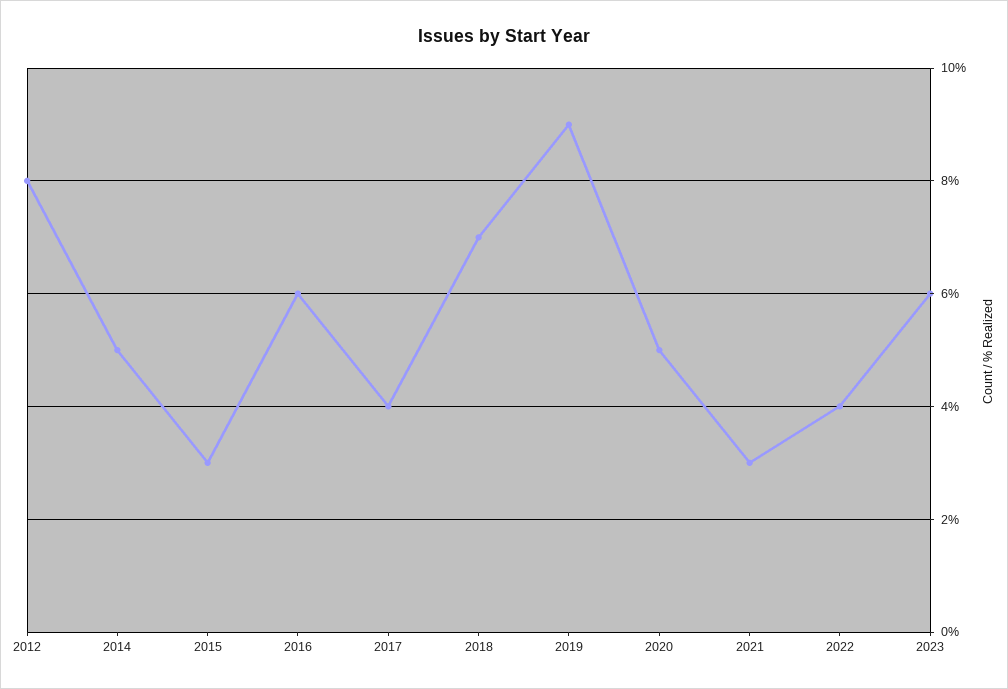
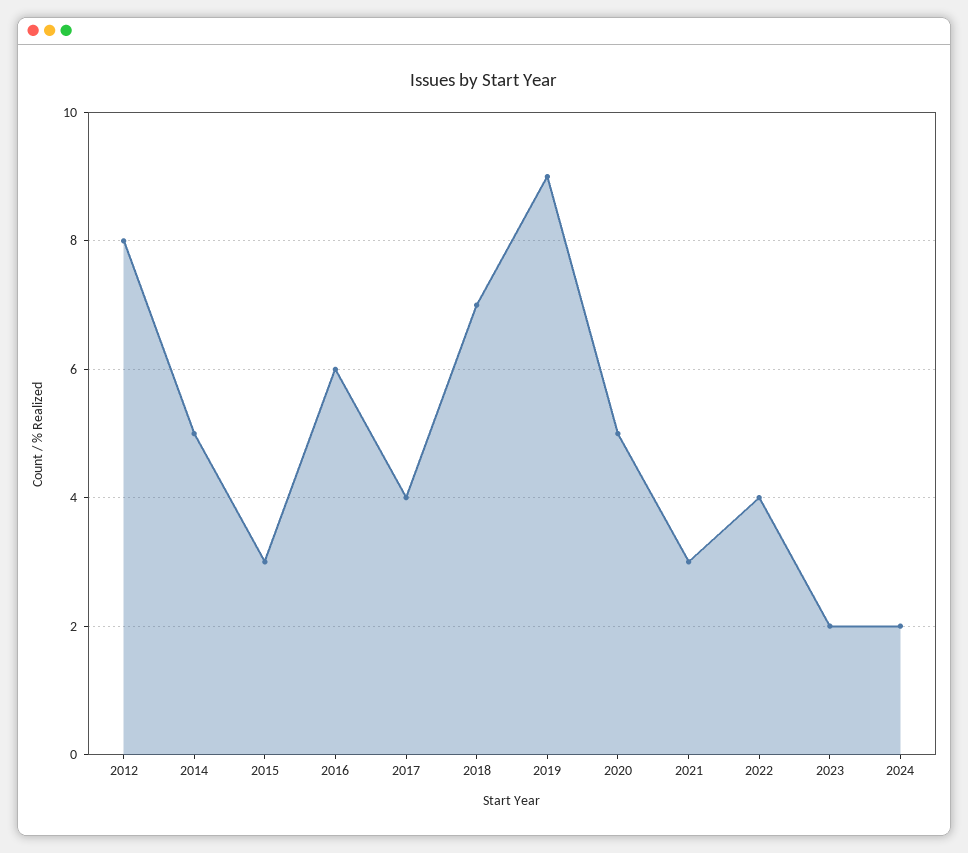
2023: 6 -> 2
2024: none -> 2

